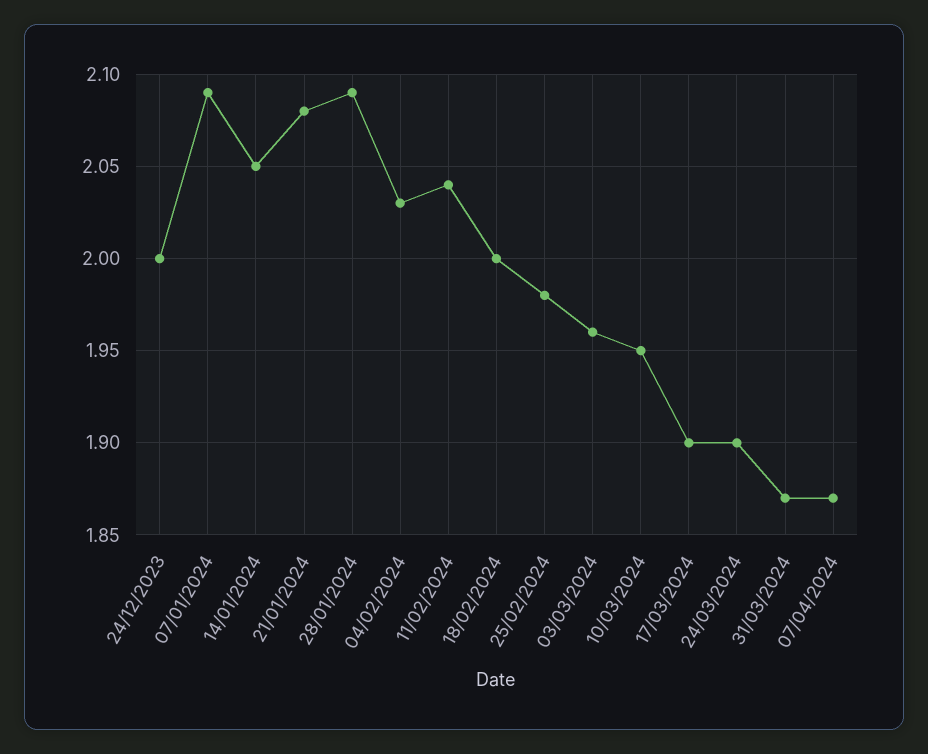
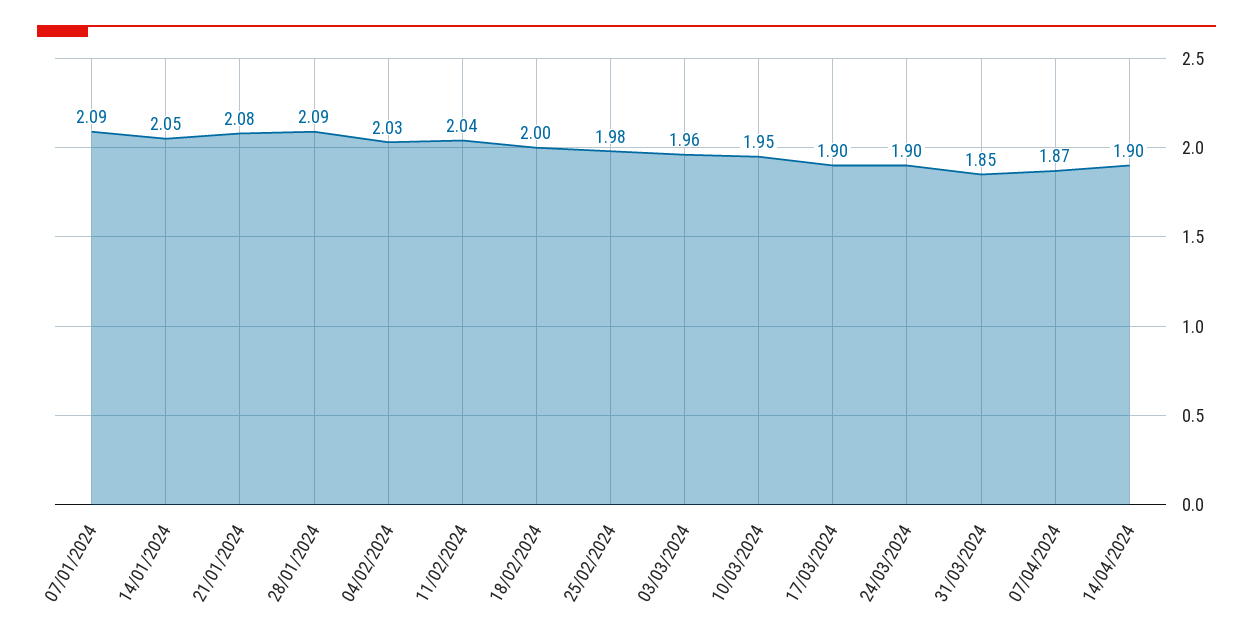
24/12/2023: 2 -> none
31/03/2024: 1.87 -> 1.85
14/04/2024: none -> 1.9

